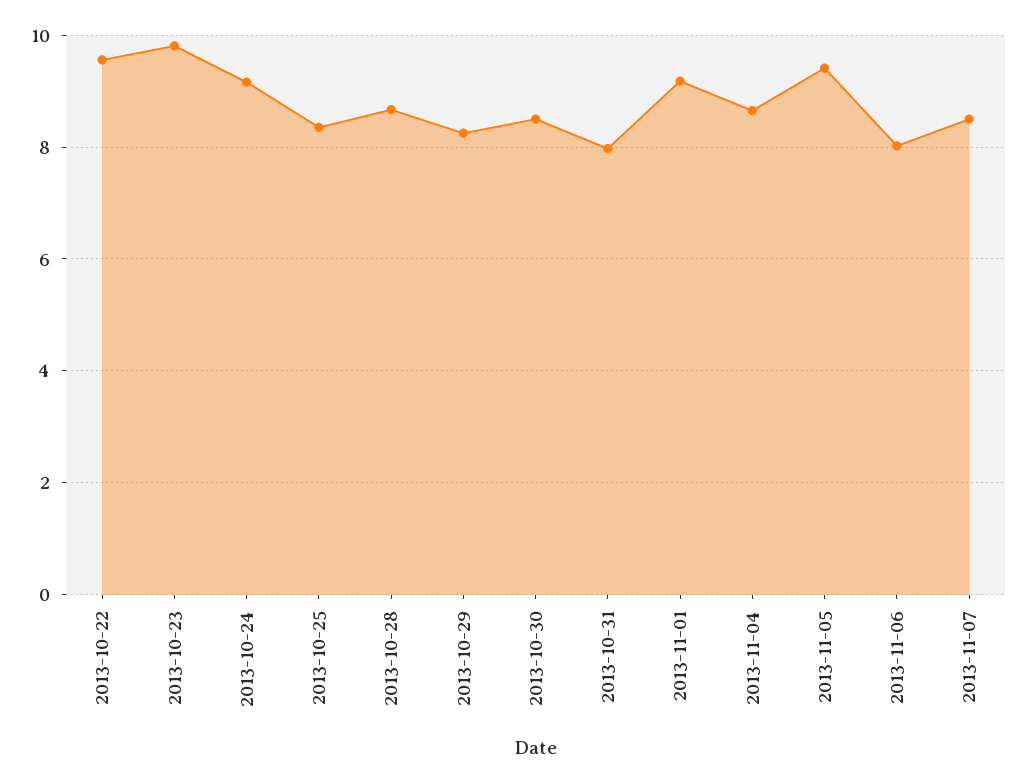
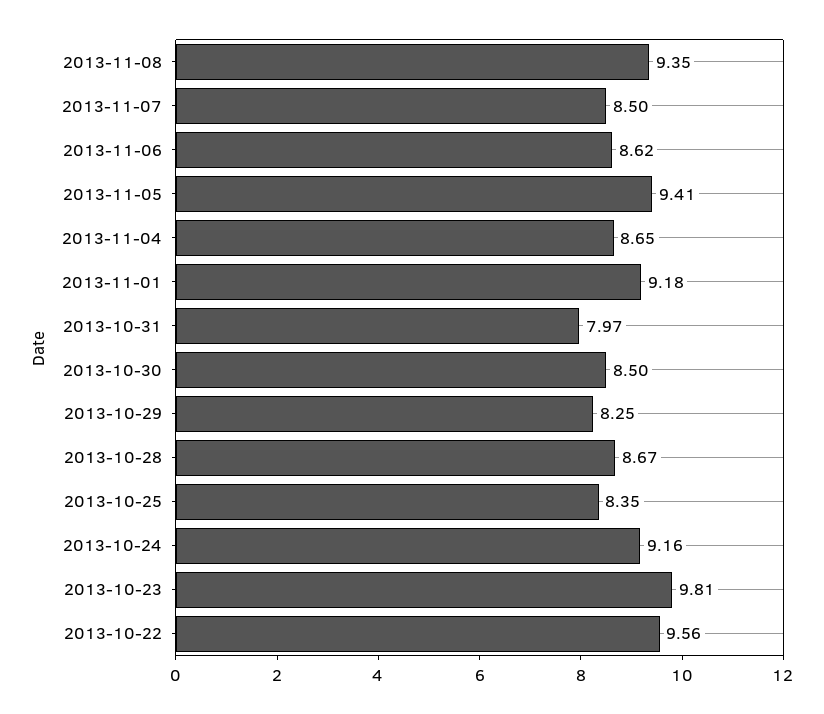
2013-11-06: 8 -> 8.62
2013-11-08: none -> 9.35

